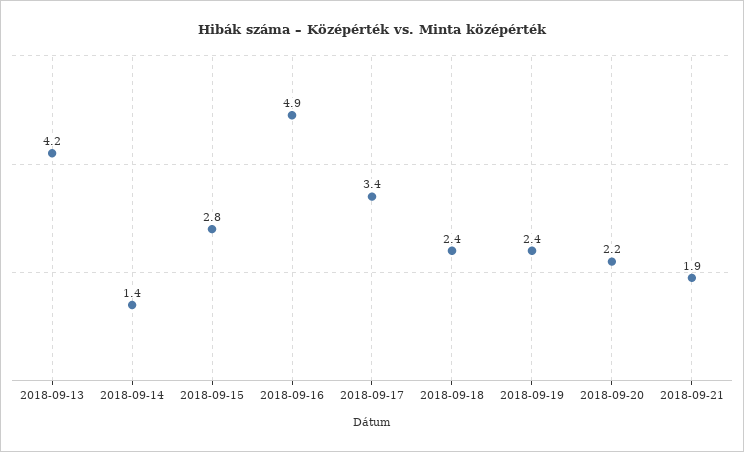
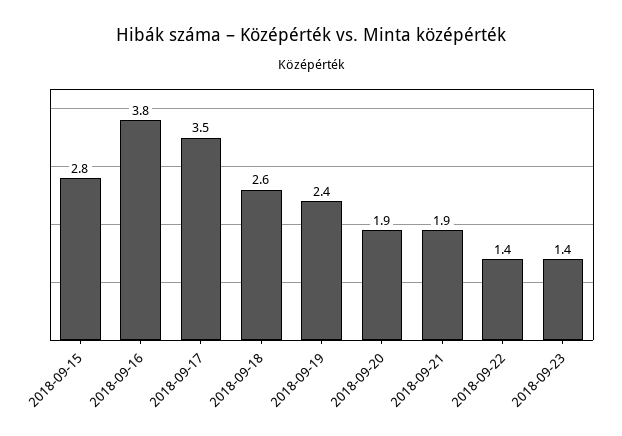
2018-09-13: 4.2 -> none
2018-09-14: 1.4 -> none
2018-09-16: 4.9 -> 3.8
2018-09-17: 3.4 -> 3.5
2018-09-18: 2.4 -> 2.6
2018-09-20: 2.2 -> 1.9
2018-09-22: none -> 1.4
2018-09-23: none -> 1.4

